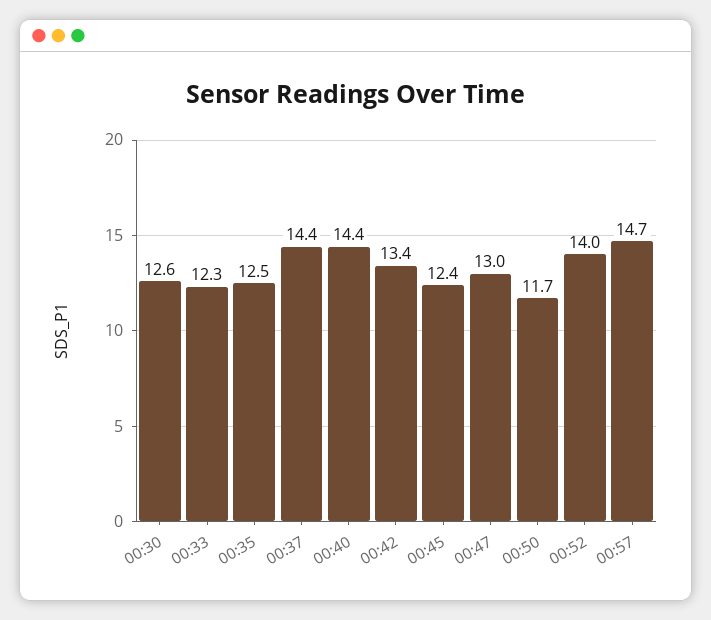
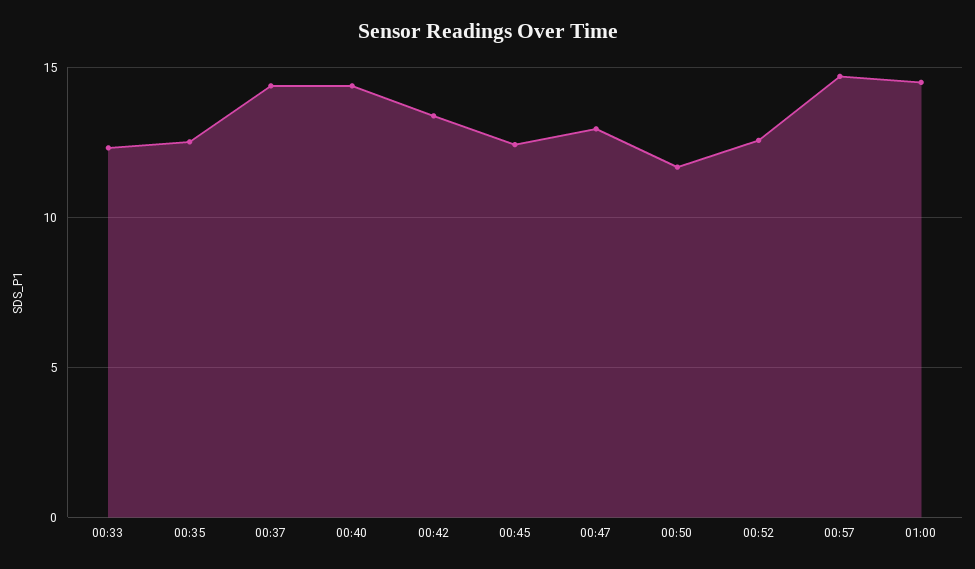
00:30: 12.6 -> none
00:52: 14 -> 12.5
01:00: none -> 14.5

